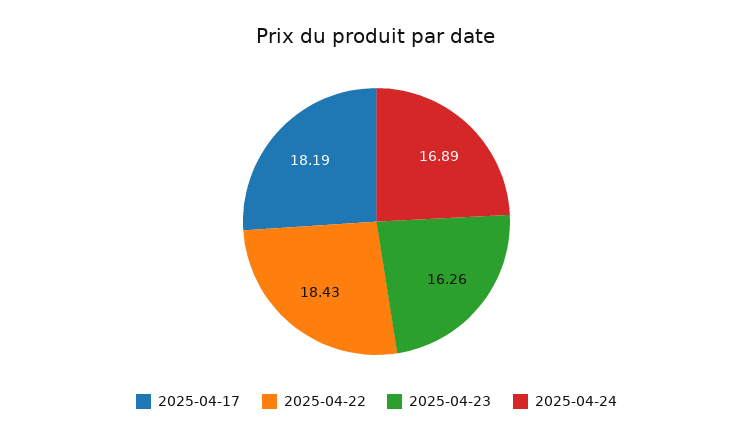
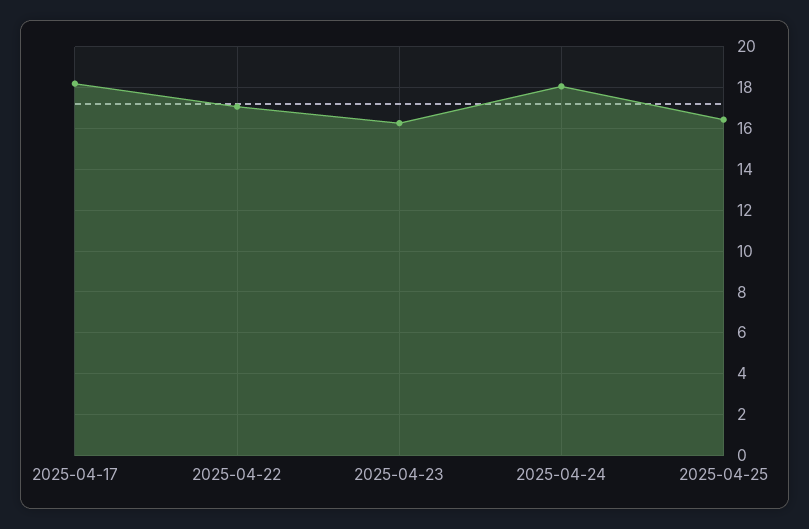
2025-04-22: 18.43 -> 17
2025-04-24: 16.89 -> 18
2025-04-25: none -> 16.5

